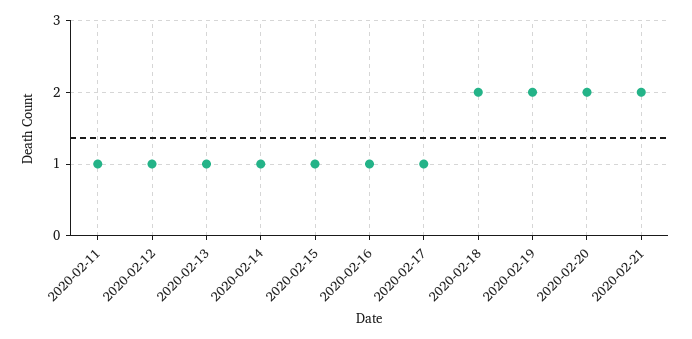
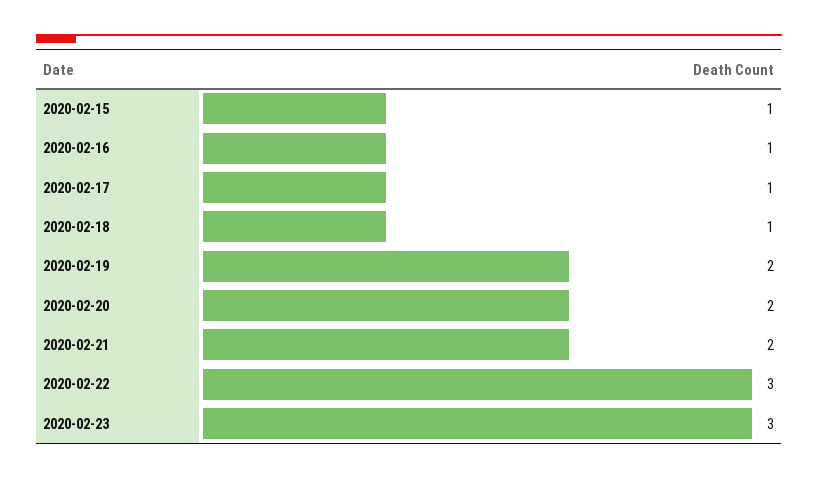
2020-02-11: 1 -> none
2020-02-12: 1 -> none
2020-02-13: 1 -> none
2020-02-14: 1 -> none
2020-02-18: 2 -> 1
2020-02-22: none -> 3
2020-02-23: none -> 3

